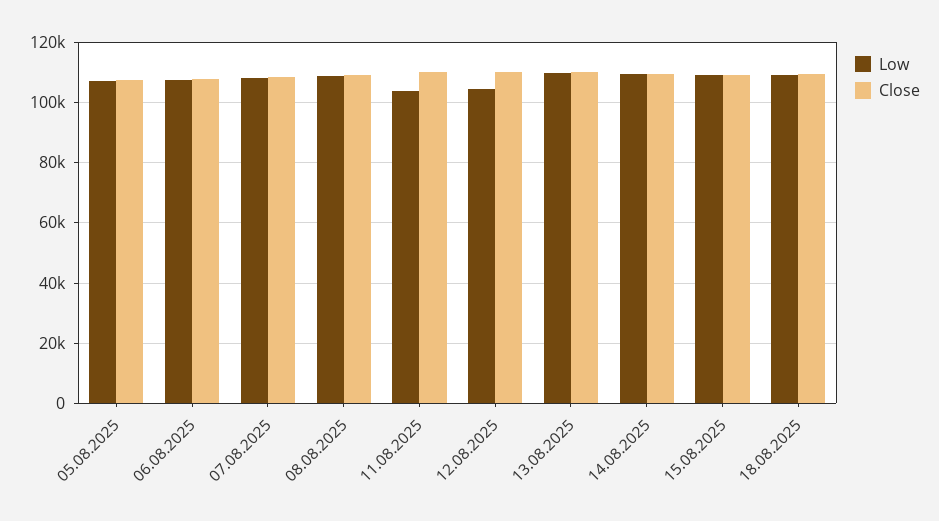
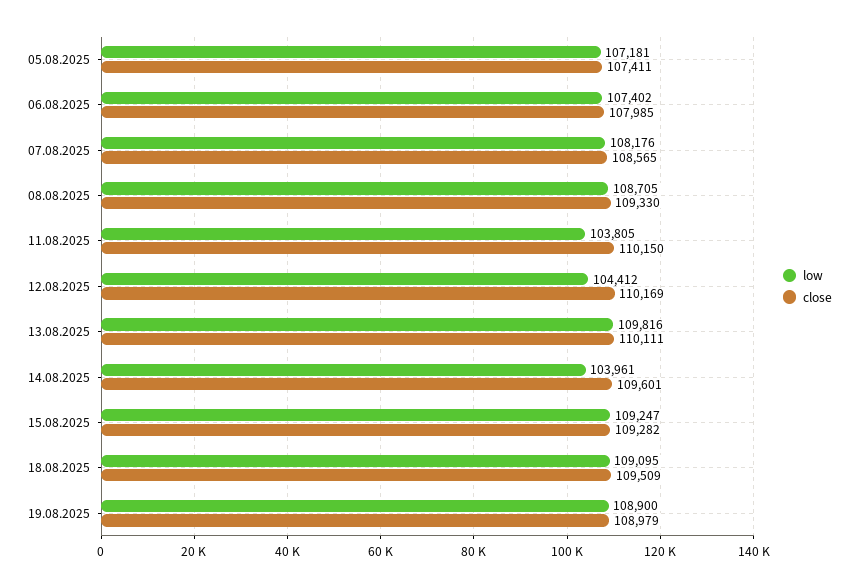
Low, 14.08.2025: 110000 -> 103961
Low, 19.08.2025: none -> 108900
Close, 19.08.2025: none -> 108979

